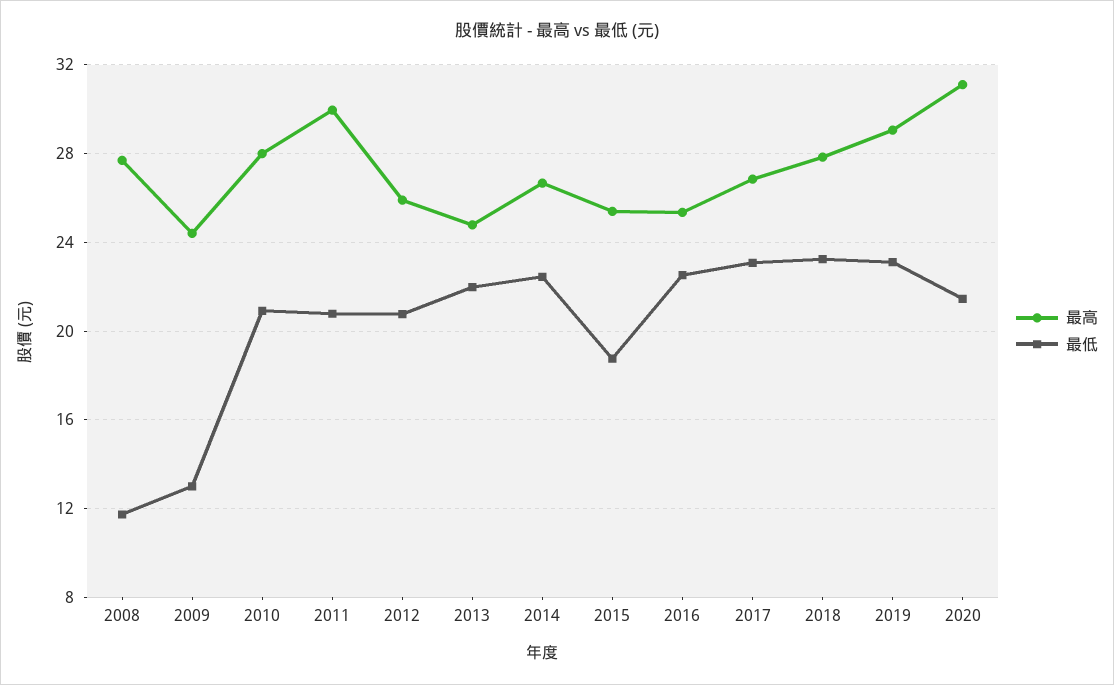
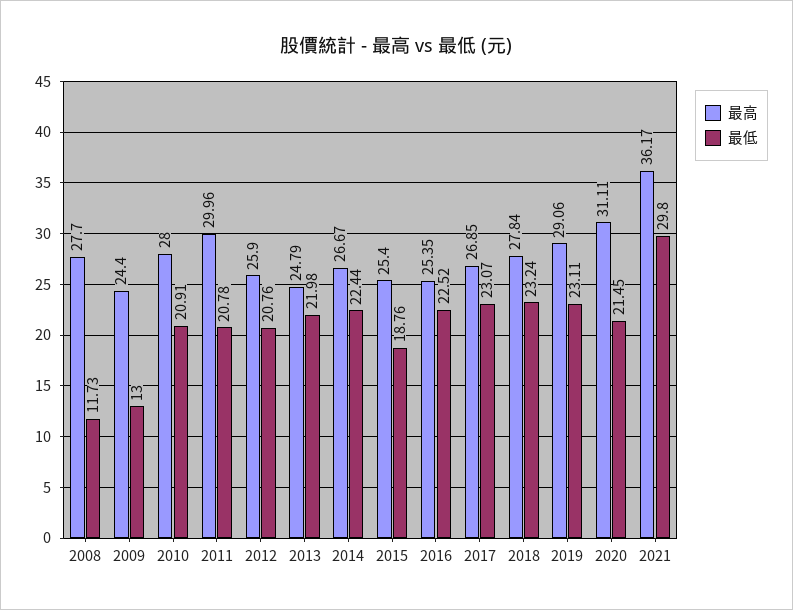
最高, 2021: none -> 36.17
最低, 2021: none -> 29.8

